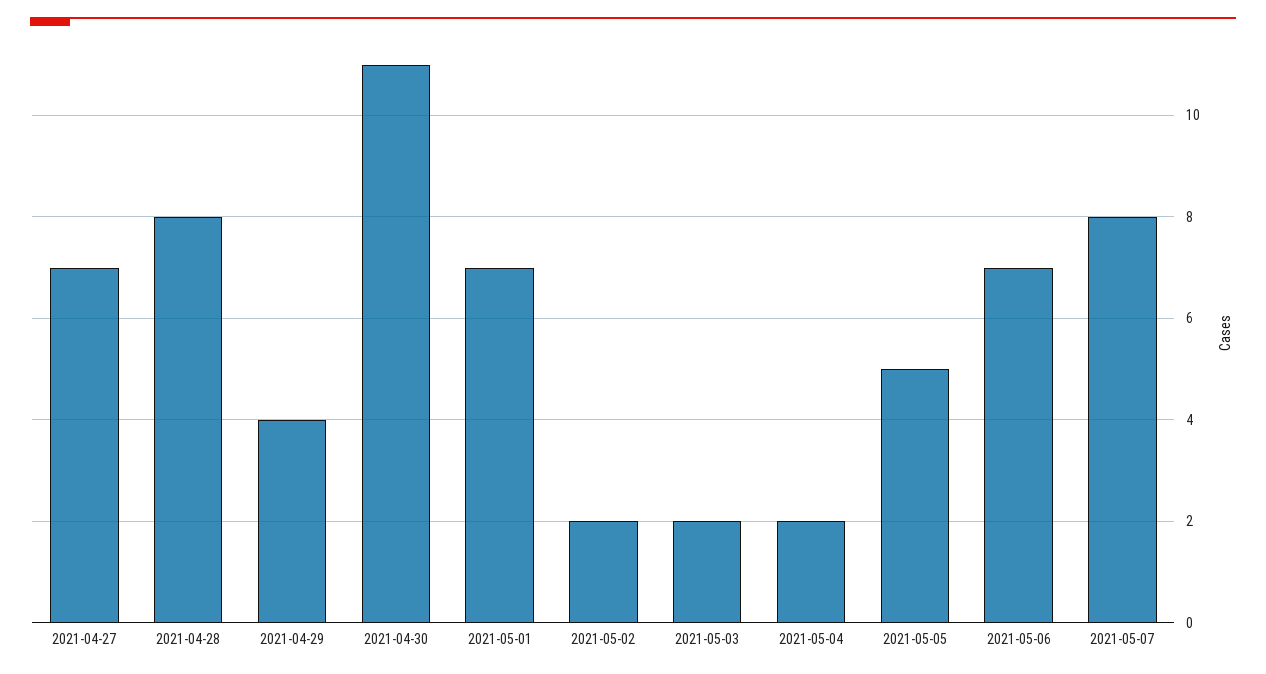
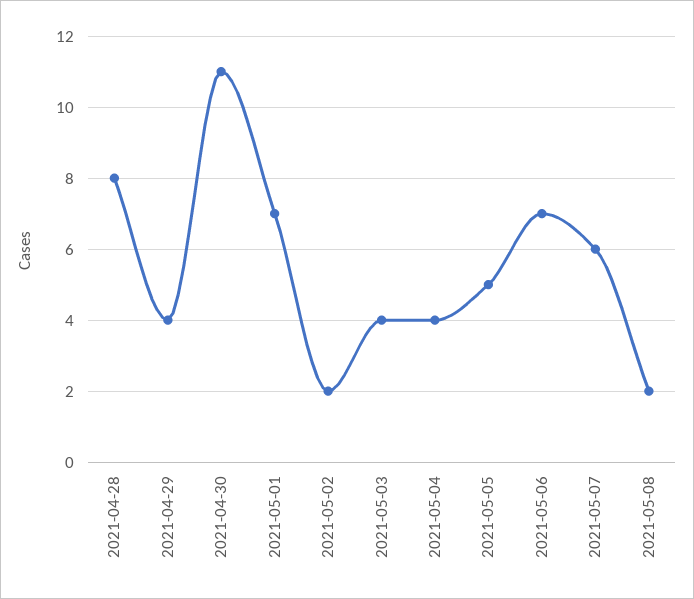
2021-04-27: 7 -> none
2021-05-03: 2 -> 4
2021-05-04: 2 -> 4
2021-05-07: 8 -> 6
2021-05-08: none -> 2

